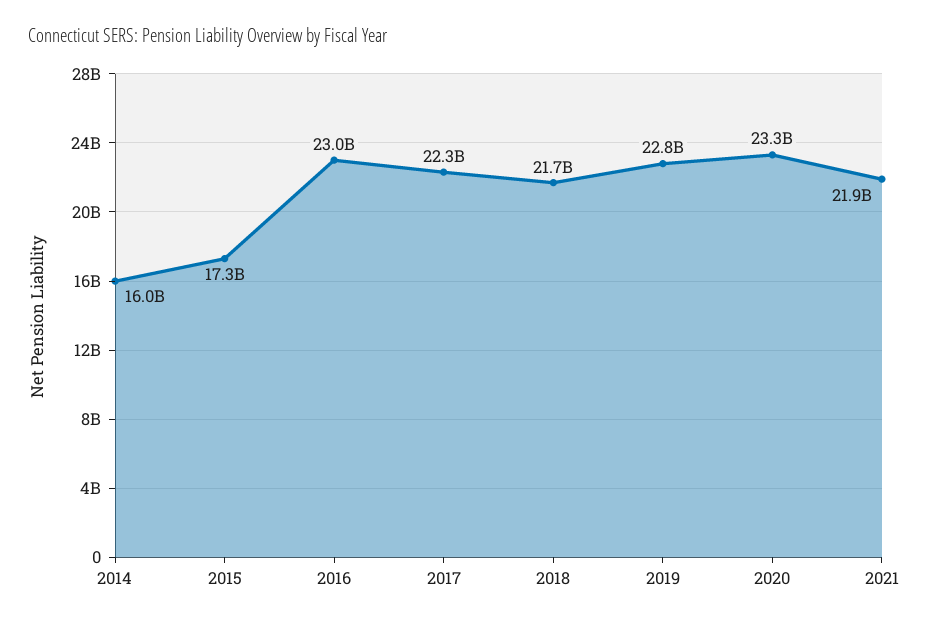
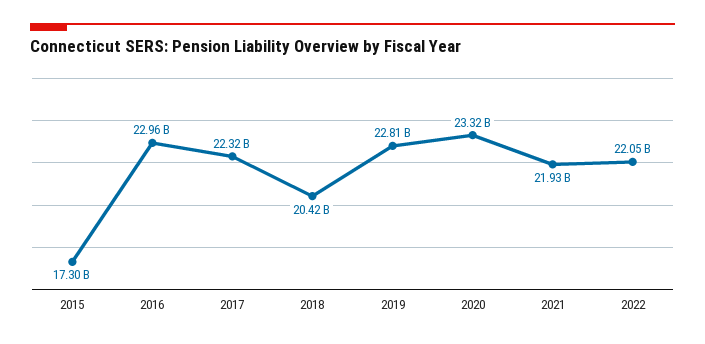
2014: 16000000000 -> none
2018: 21700000000 -> 20420000000
2022: none -> 22050000000

